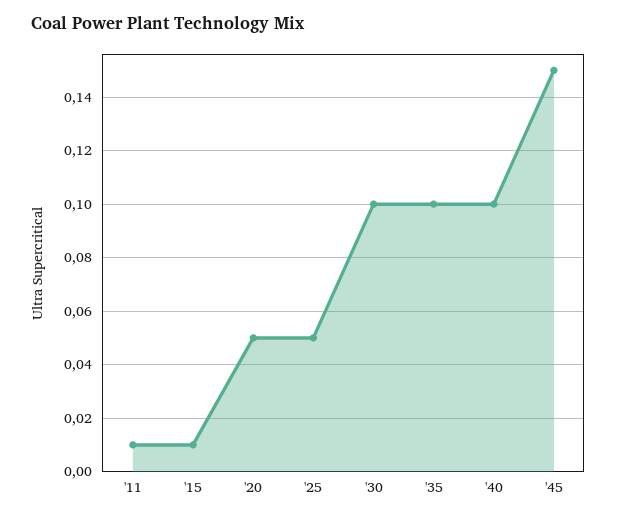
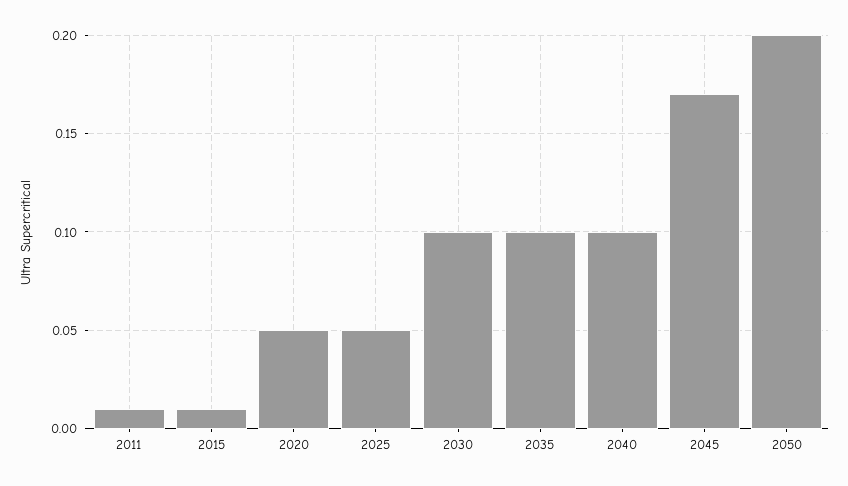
'45: 0.15 -> 0.17
2050: none -> 0.2

